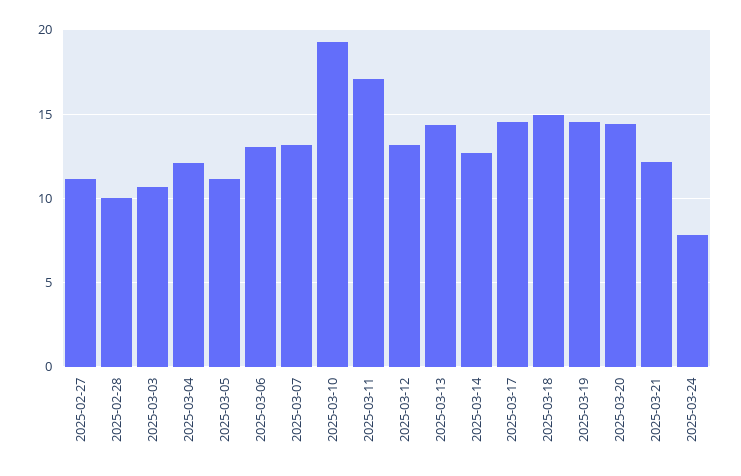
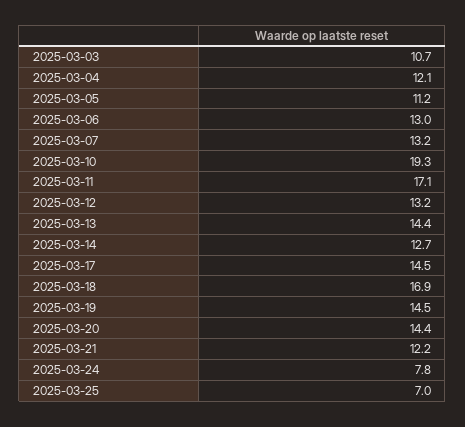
2025-02-27: 11 -> none
2025-02-28: 10 -> none
2025-03-18: 15 -> 16.9
2025-03-25: none -> 7

